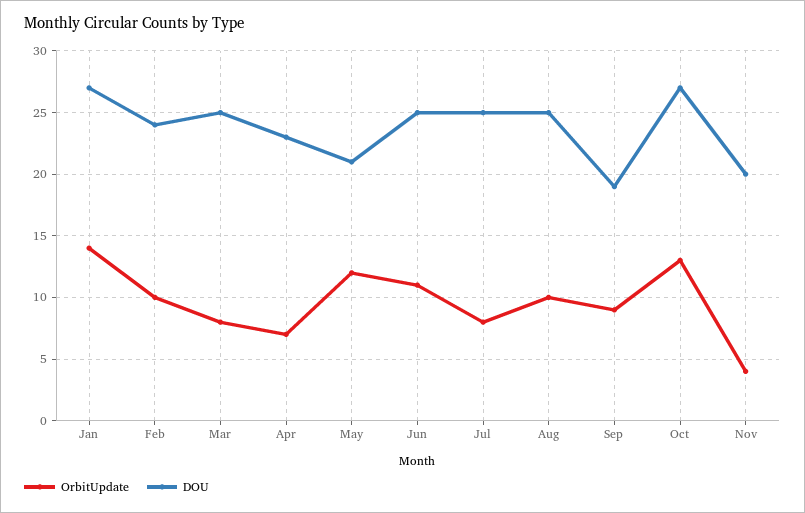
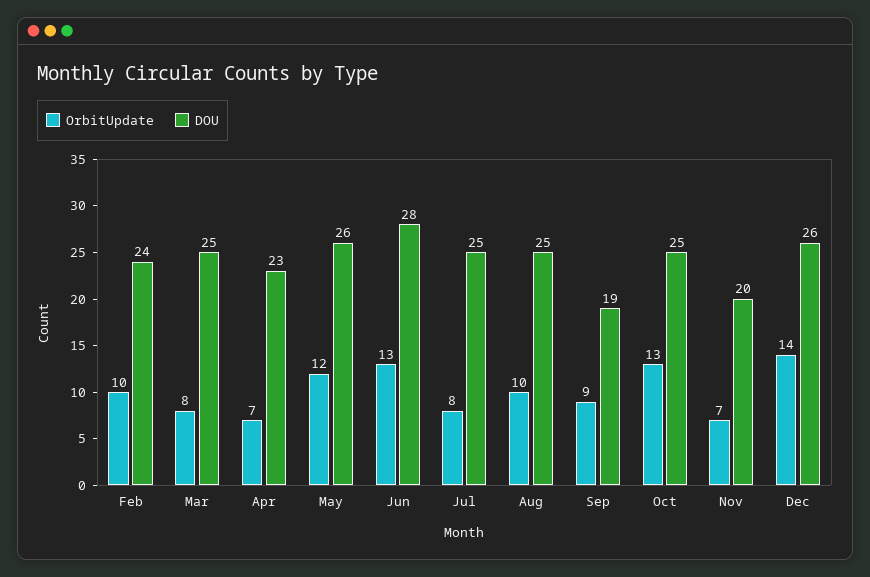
OrbitUpdate, Jan: 14 -> none
DOU, Jan: 27 -> none
DOU, May: 21 -> 26
OrbitUpdate, Jun: 11 -> 13
DOU, Jun: 25 -> 28
DOU, Oct: 27 -> 25
OrbitUpdate, Nov: 4 -> 7
OrbitUpdate, Dec: none -> 14
DOU, Dec: none -> 26

